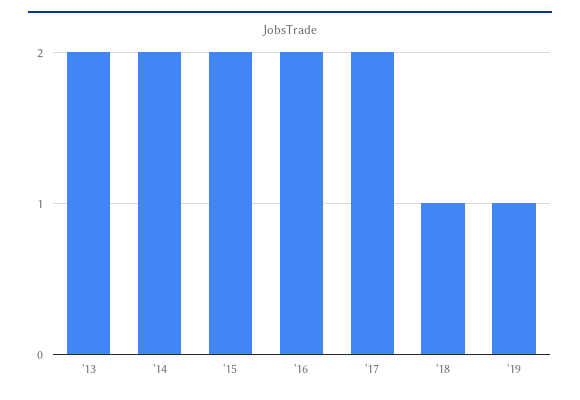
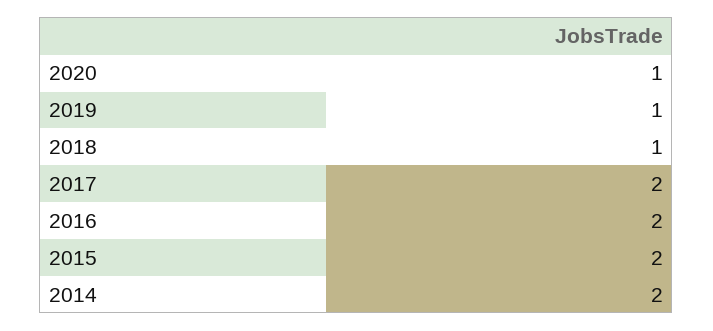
'13: 2 -> none
2020: none -> 1

